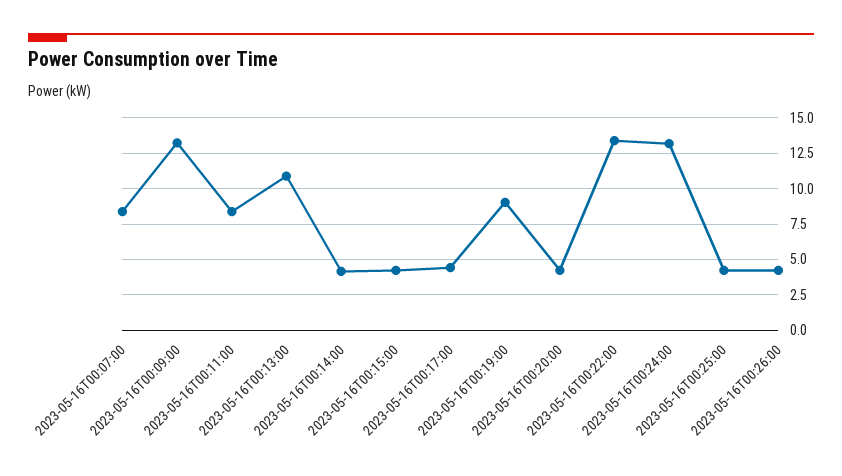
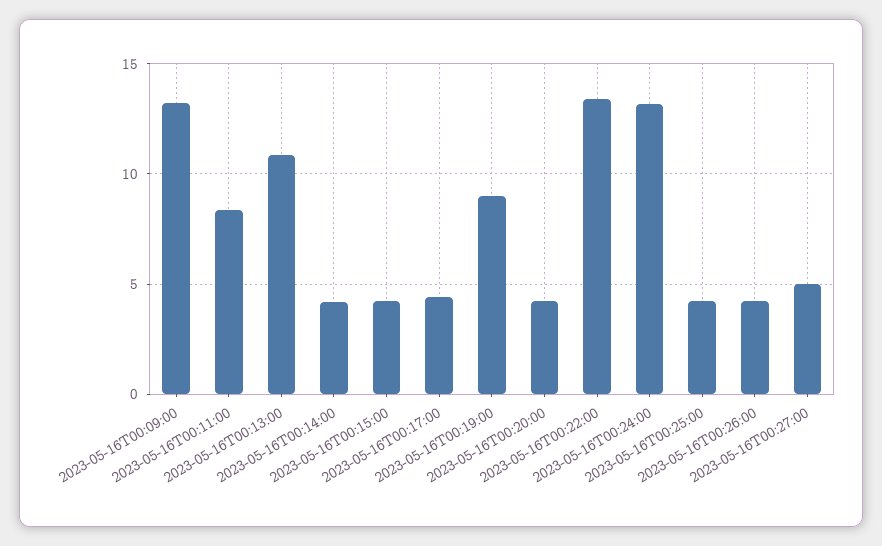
2023-05-16T00:07:00: 8.5 -> none
2023-05-16T00:27:00: none -> 5

